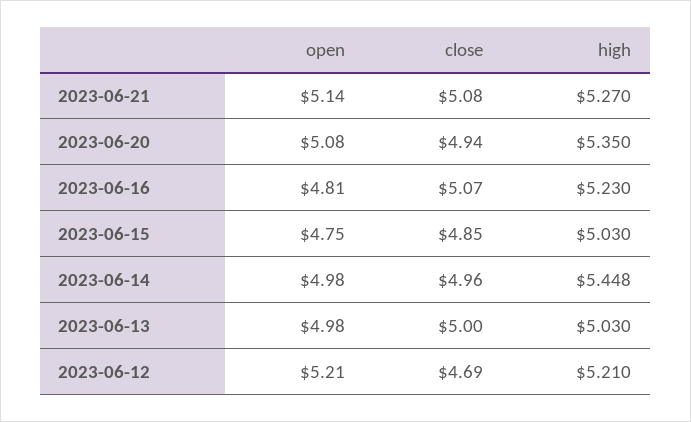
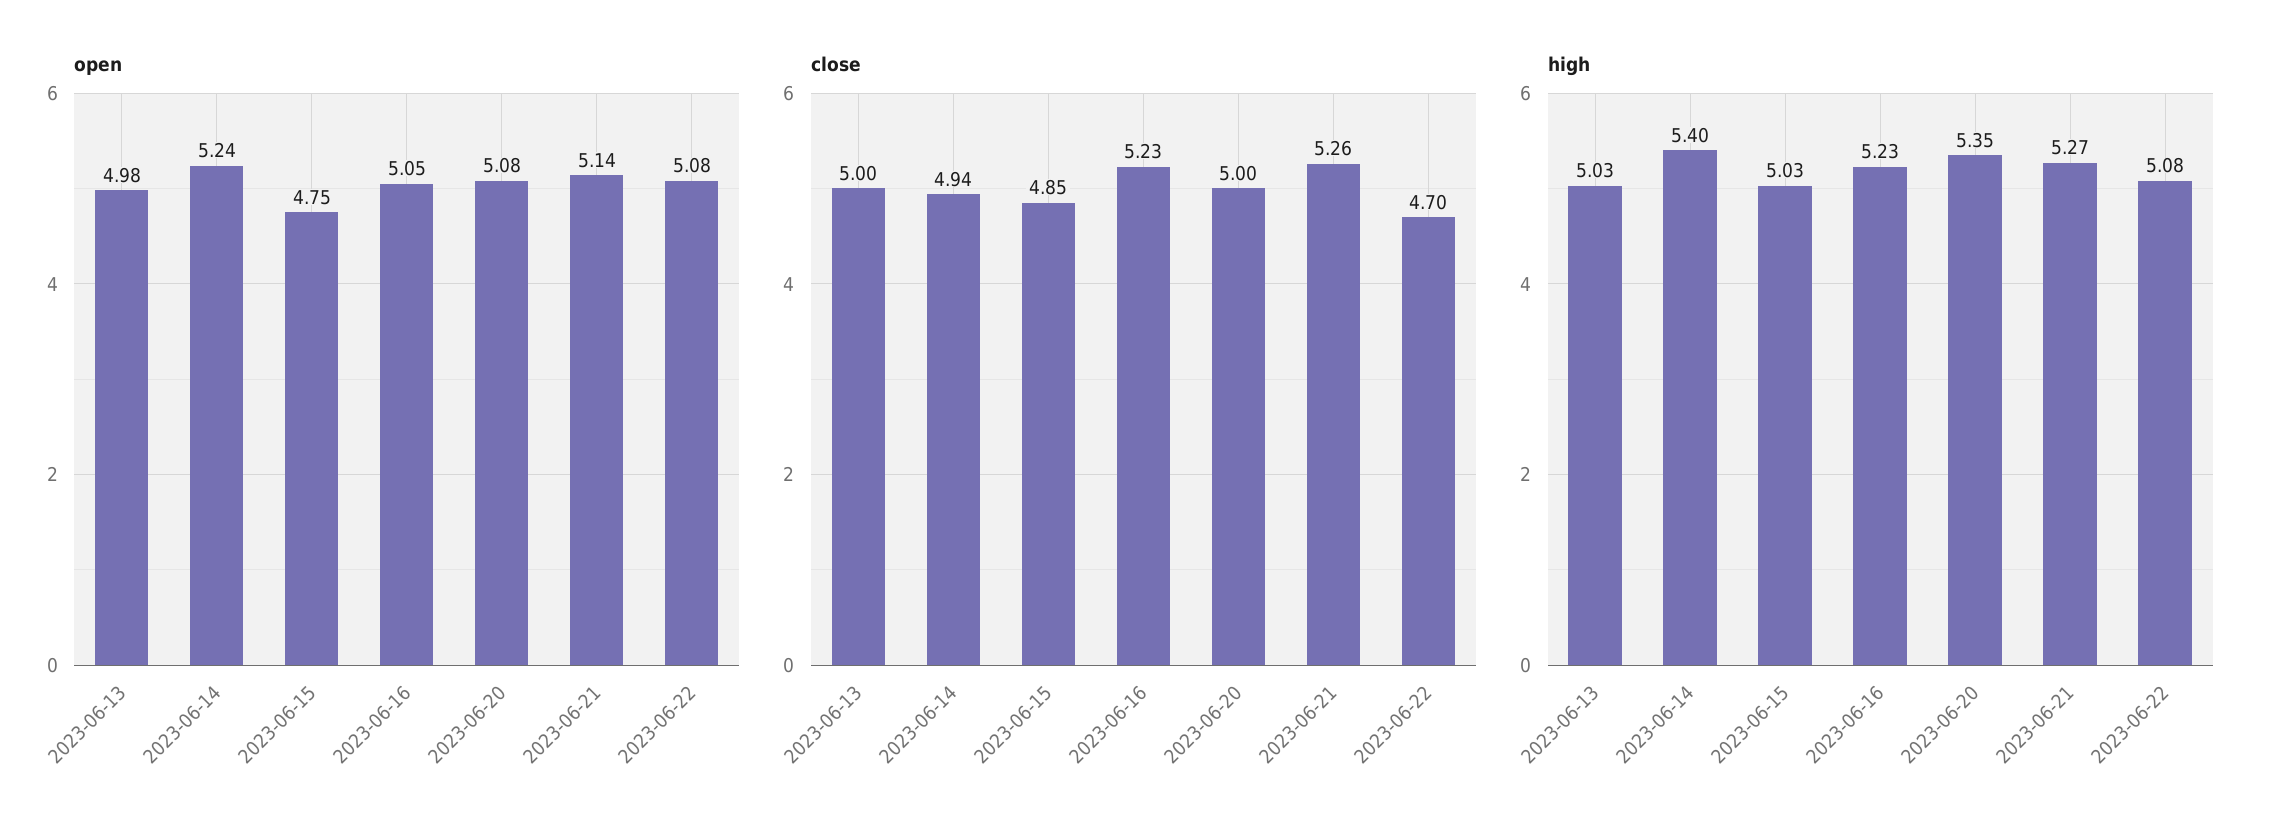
close, 2023-06-21: 5.08 -> 5.26
close, 2023-06-20: 4.94 -> 5
open, 2023-06-16: 4.81 -> 5.05
close, 2023-06-16: 5.07 -> 5.23
open, 2023-06-14: 4.98 -> 5.24
close, 2023-06-14: 4.96 -> 4.94
high, 2023-06-14: 5.448 -> 5.4
open, 2023-06-12: 5.21 -> none
close, 2023-06-12: 4.69 -> none
high, 2023-06-12: 5.21 -> none
open, 2023-06-22: none -> 5.08
close, 2023-06-22: none -> 4.7
high, 2023-06-22: none -> 5.08

